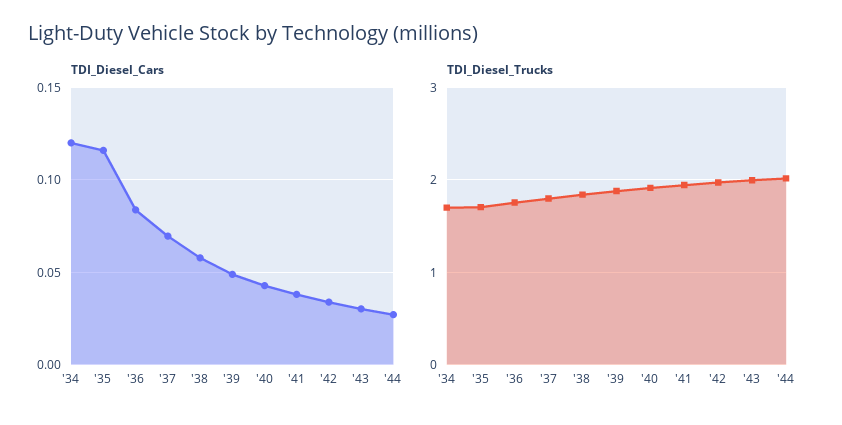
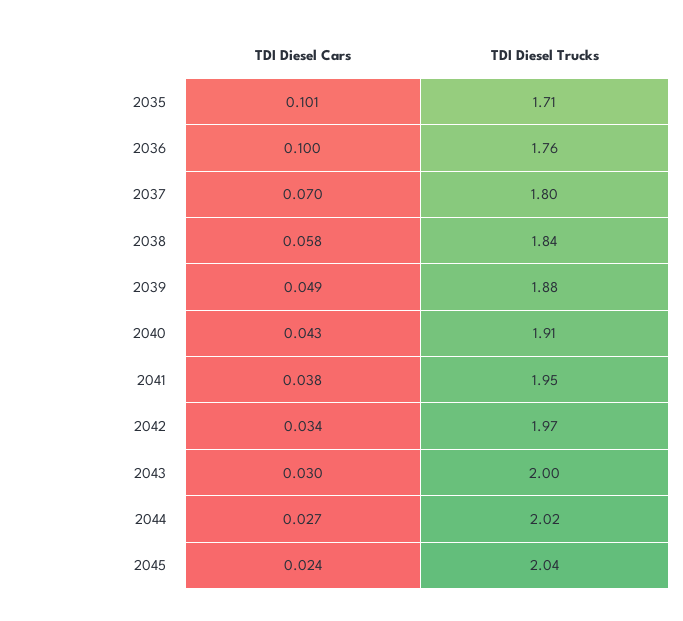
TDI_Diesel_Cars, '34: 0.12 -> none
TDI_Diesel_Cars, '35: 0.115 -> 0.101
TDI_Diesel_Cars, '36: 0.085 -> 0.1
TDI_Diesel_Trucks, '34: 1.7 -> none
TDI_Diesel_Cars, 2045: none -> 0.024
TDI_Diesel_Trucks, 2045: none -> 2.04

